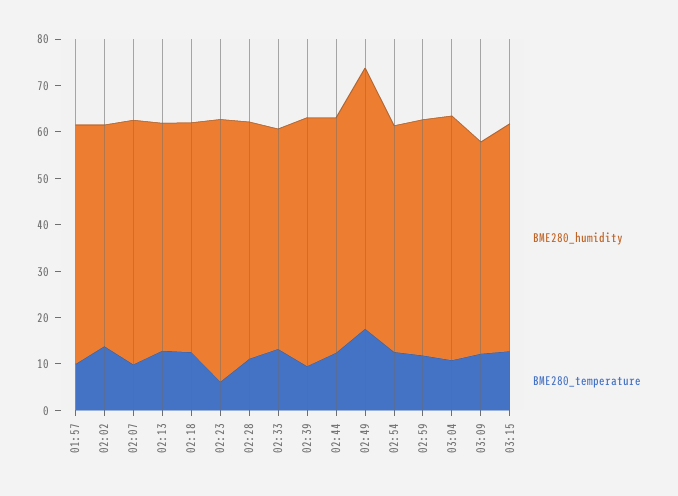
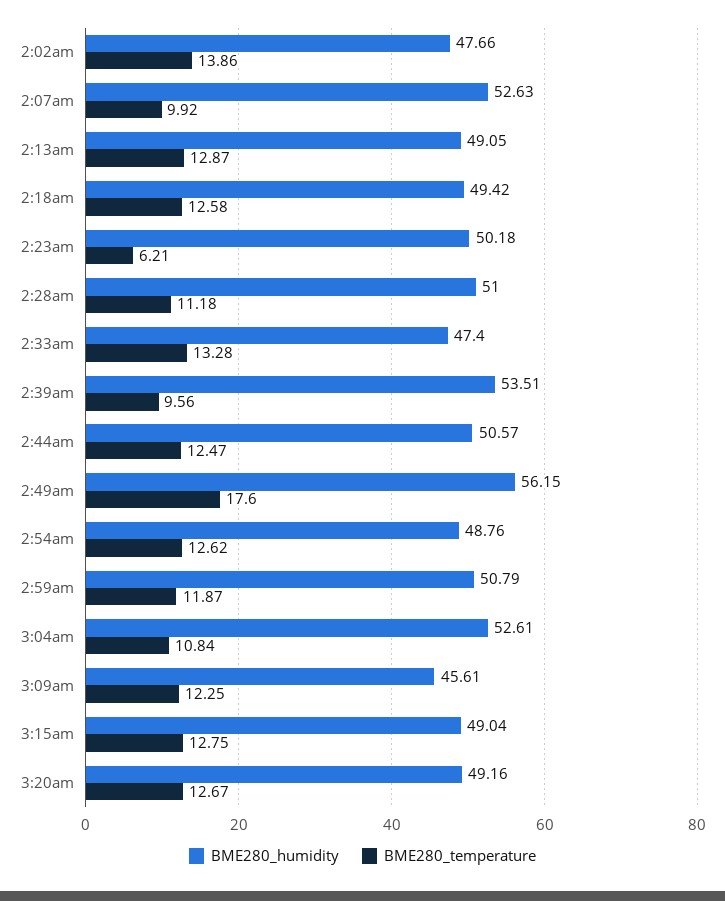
BME280_humidity, 01:57: 52 -> none
BME280_temperature, 01:57: 10 -> none
BME280_humidity, 02:23: 56 -> 50.18
BME280_humidity, 3:20am: none -> 49.16
BME280_temperature, 3:20am: none -> 12.67

